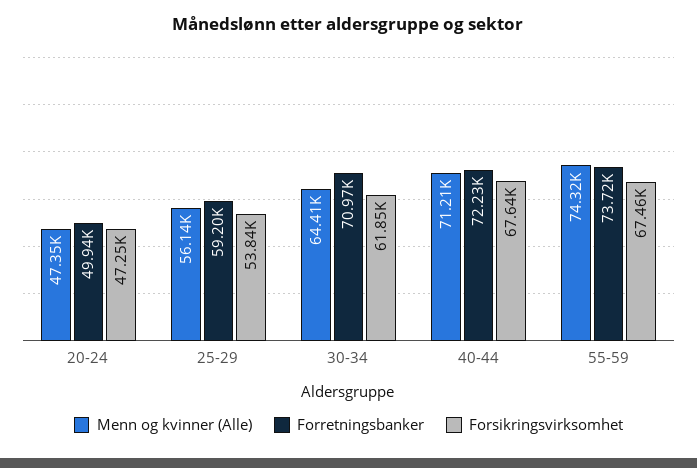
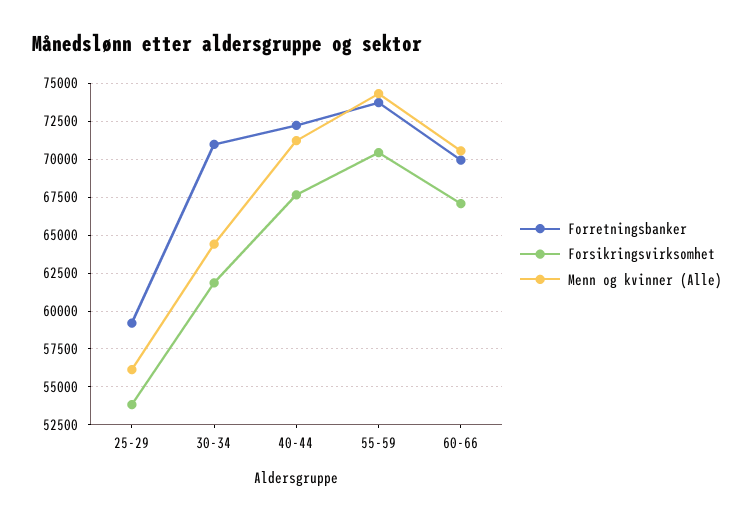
Menn og kvinner (Alle), 20-24: 47350 -> none
Forretningsbanker, 20-24: 49940 -> none
Forsikringsvirksomhet, 20-24: 47250 -> none
Forsikringsvirksomhet, 55-59: 67460 -> 70500
Forretningsbanker, 60-66: none -> 70000
Forsikringsvirksomhet, 60-66: none -> 67000
Menn og kvinner (Alle), 60-66: none -> 70500

